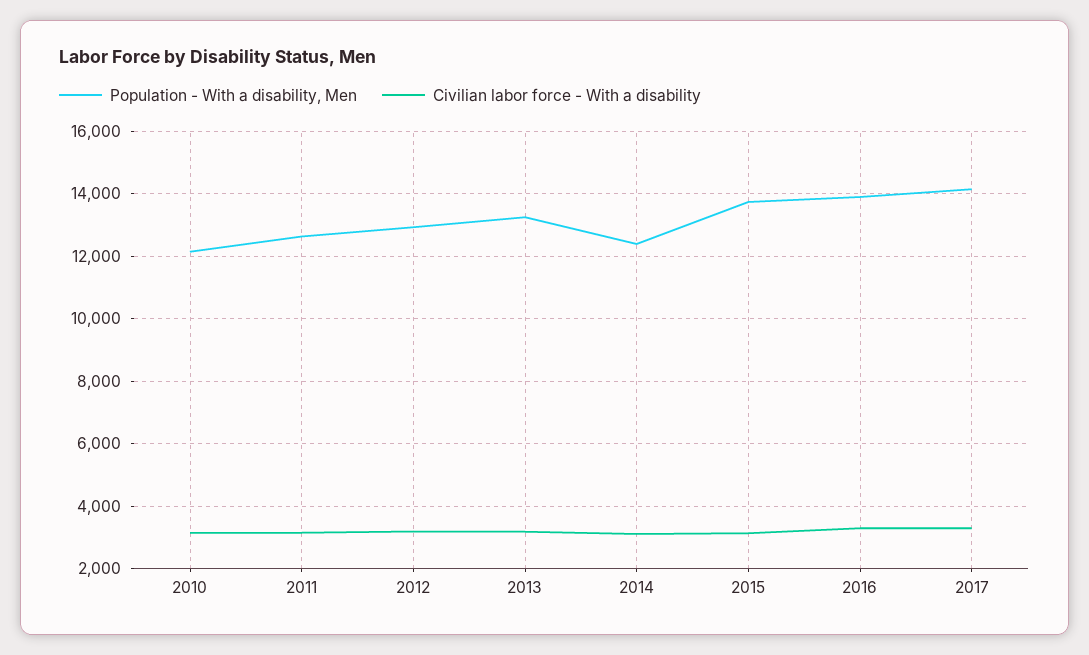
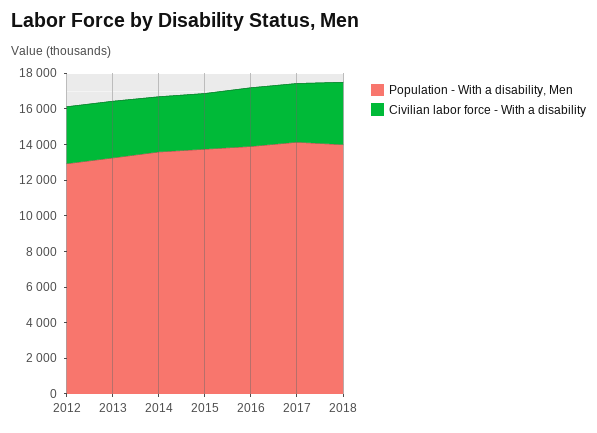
Population - With a disability, Men, 2010: 12200 -> none
Civilian labor force - With a disability, 2010: 3200 -> none
Population - With a disability, Men, 2011: 12600 -> none
Civilian labor force - With a disability, 2011: 3200 -> none
Population - With a disability, Men, 2014: 12400 -> 13500
Population - With a disability, Men, 2018: none -> 14000
Civilian labor force - With a disability, 2018: none -> 3500

